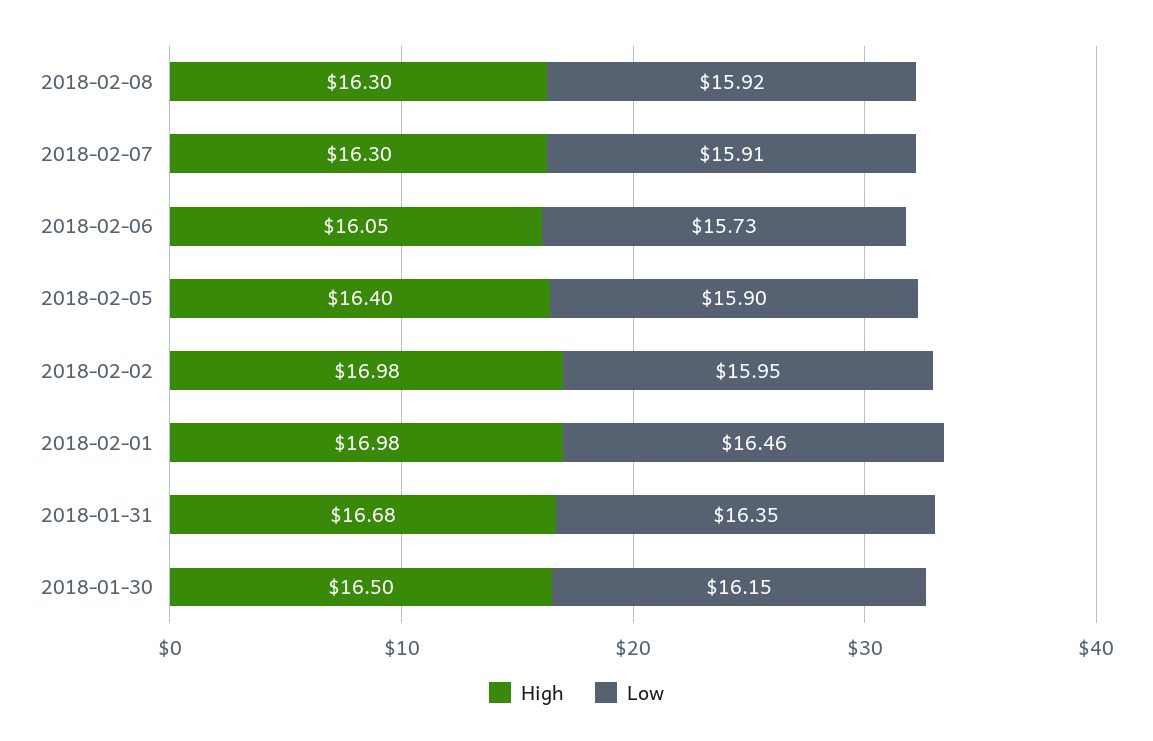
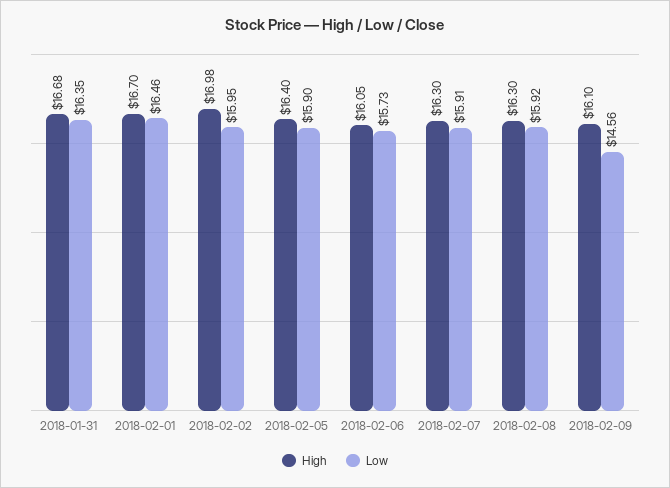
High, 2018-02-01: 16.98 -> 16.7
High, 2018-01-30: 16.5 -> none
Low, 2018-01-30: 16.15 -> none
High, 2018-02-09: none -> 16.1
Low, 2018-02-09: none -> 14.56

